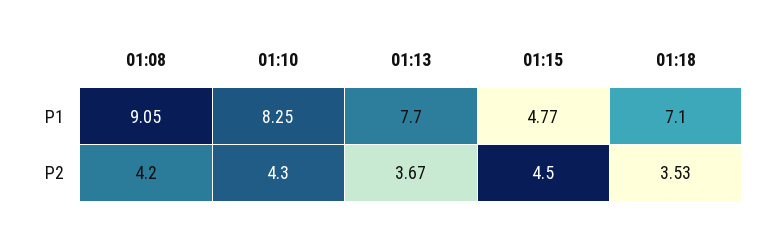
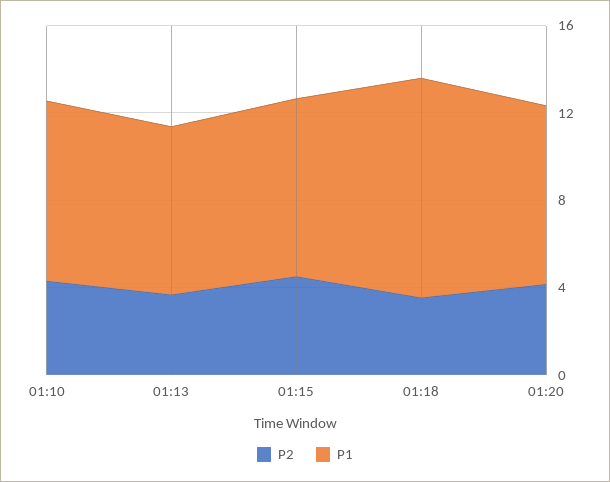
P1, 01:08: 9.05 -> none
P1, 01:15: 4.77 -> 8
P1, 01:18: 7.1 -> 10
P2, 01:08: 4.2 -> none
P2, 01:20: none -> 4
P1, 01:20: none -> 8

